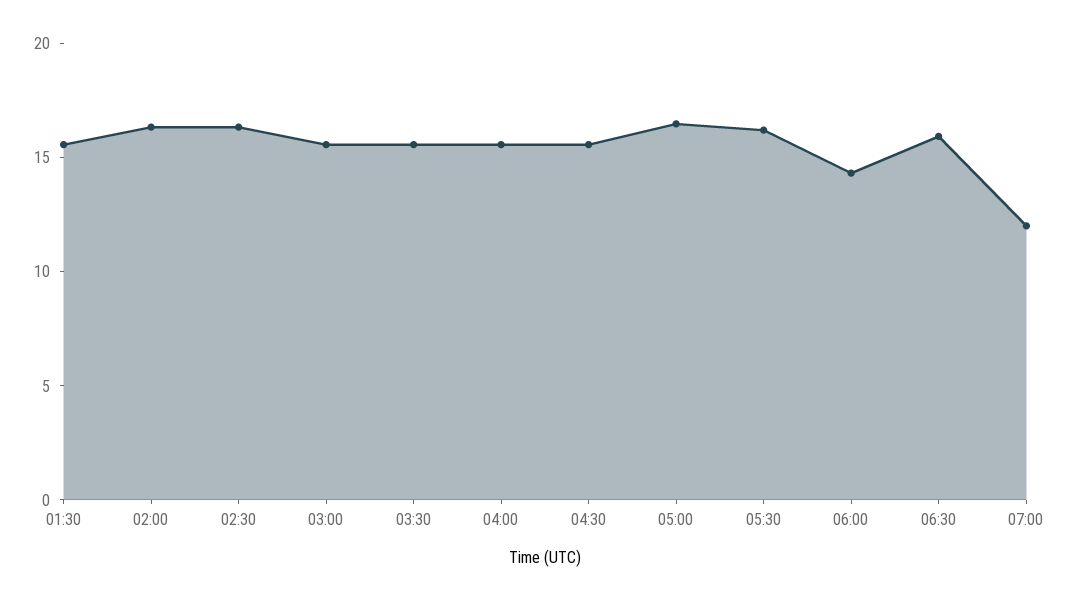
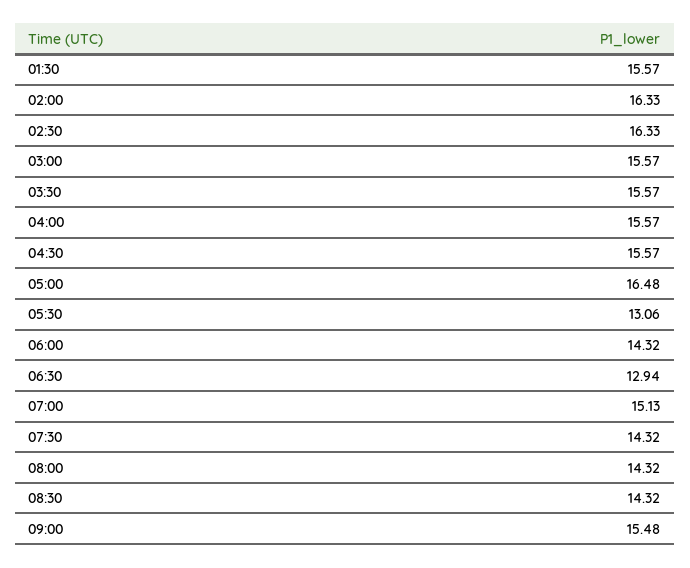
05:30: 16 -> 13.06
06:30: 16 -> 12.94
07:00: 12 -> 15.13
07:30: none -> 14.32
08:00: none -> 14.32
08:30: none -> 14.32
09:00: none -> 15.48

